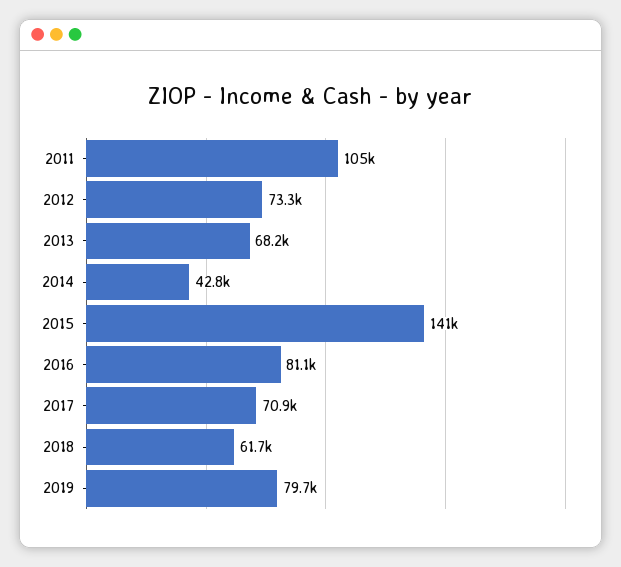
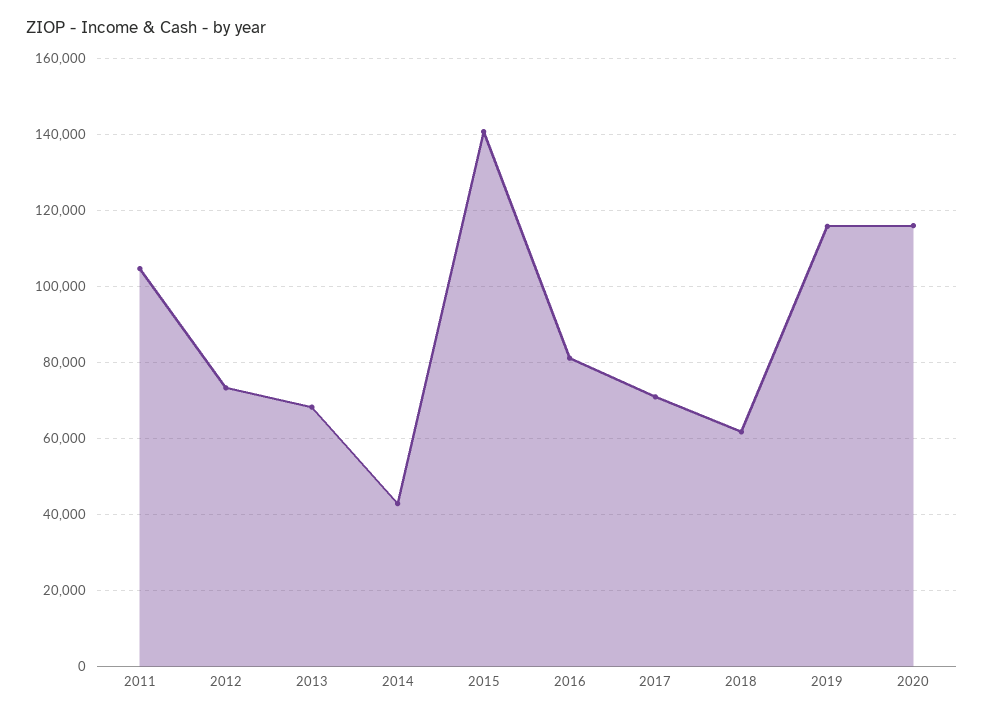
2019: 79700 -> 116000
2020: none -> 116000

